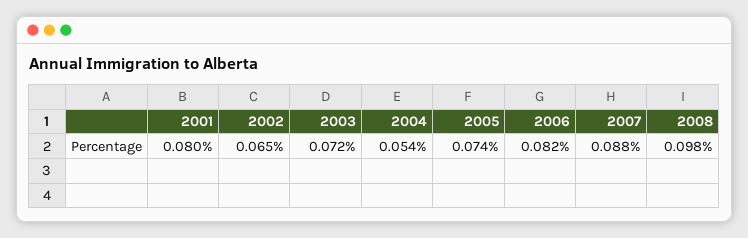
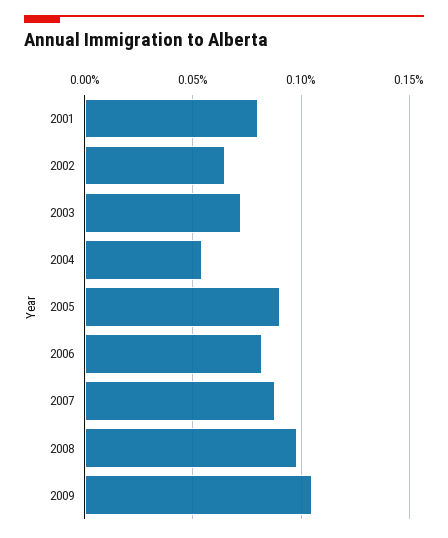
2005: 0.074 -> 0.09
2009: none -> 0.105

